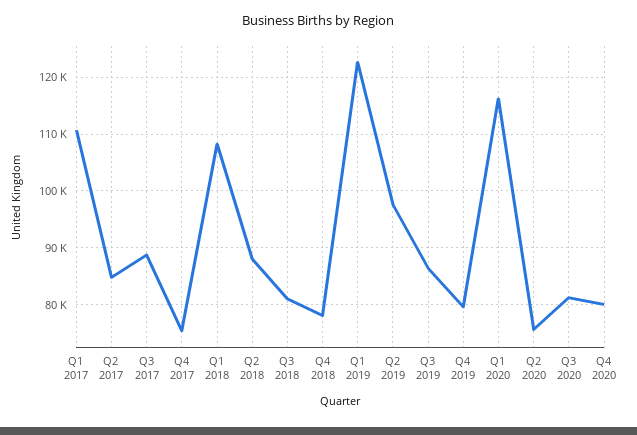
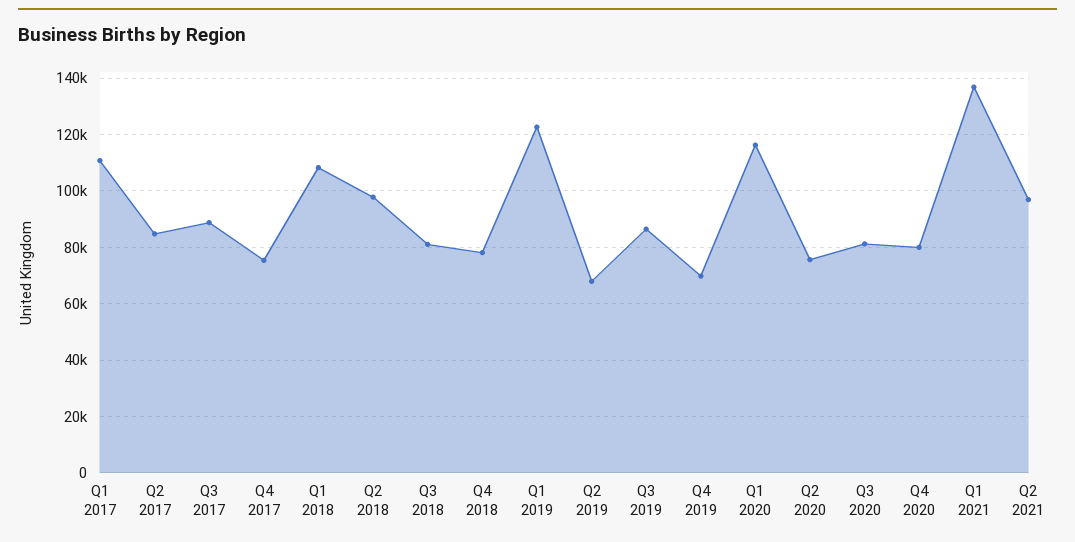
Q2 2018: 88000 -> 97500
Q2 2019: 98000 -> 67500
Q4 2019: 80000 -> 70000
Q1 2021: none -> 137500
Q2 2021: none -> 97500

